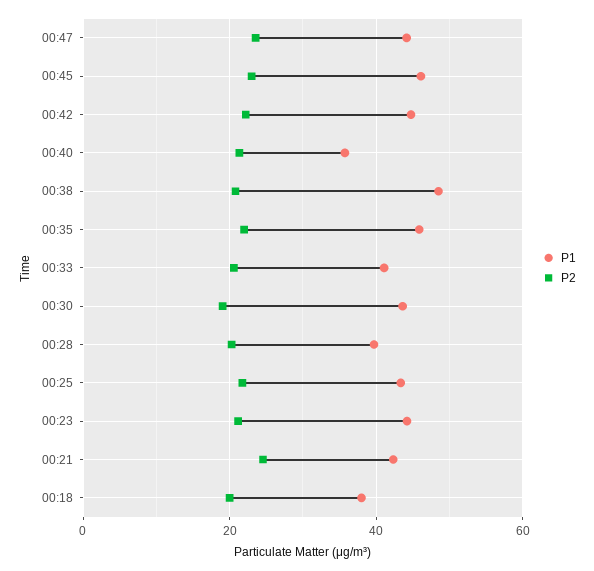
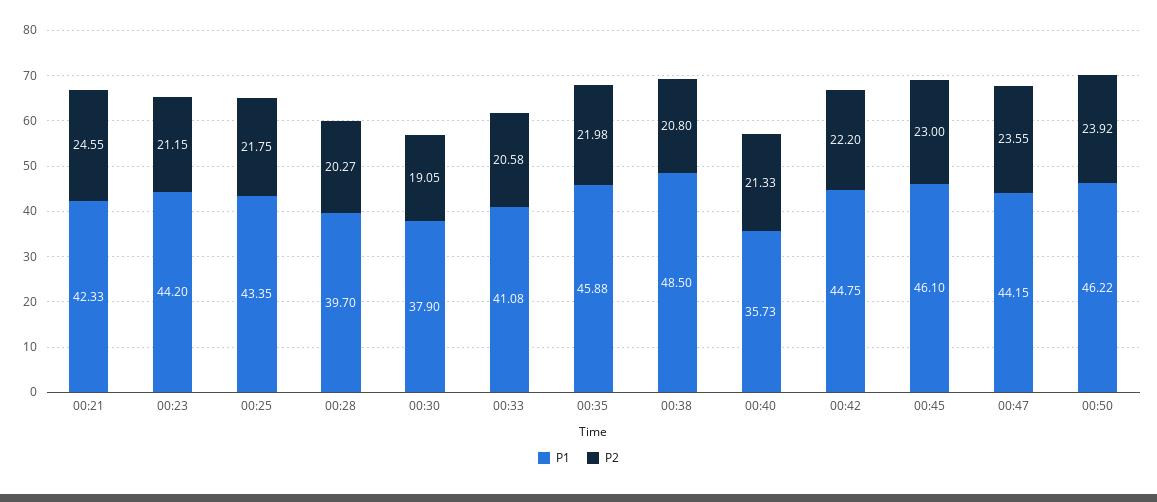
P1, 00:30: 44 -> 37.9
P1, 00:18: 38 -> none
P2, 00:18: 20 -> none
P1, 00:50: none -> 46.22
P2, 00:50: none -> 23.92

